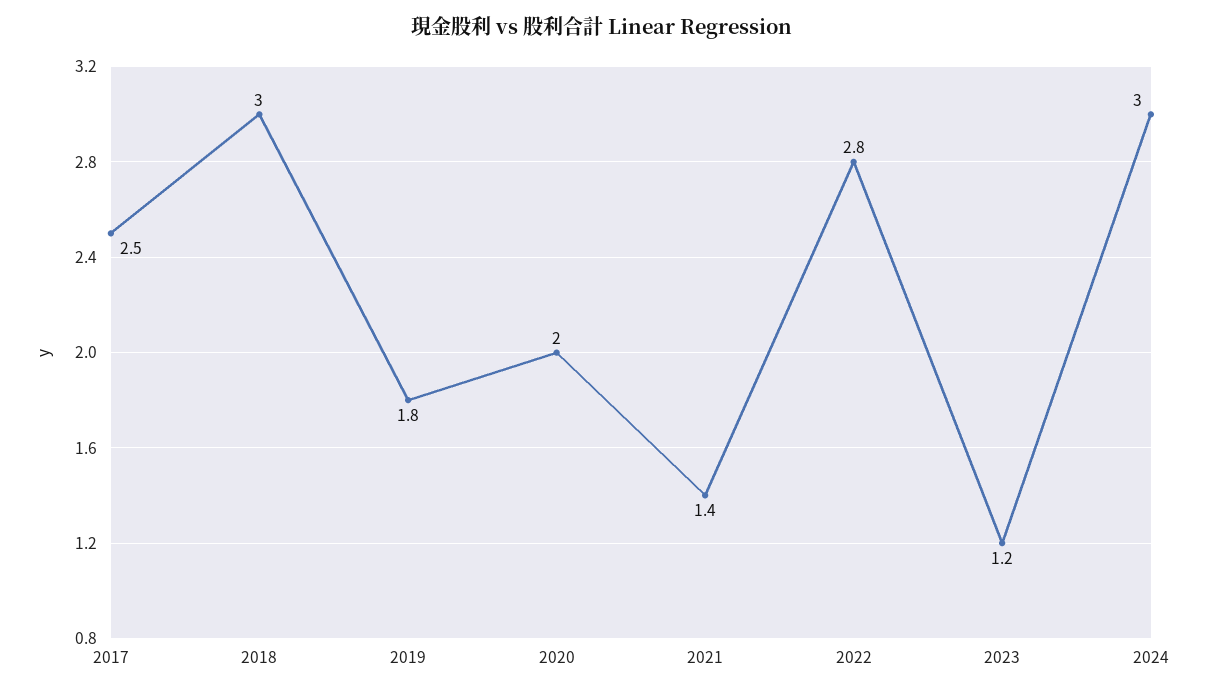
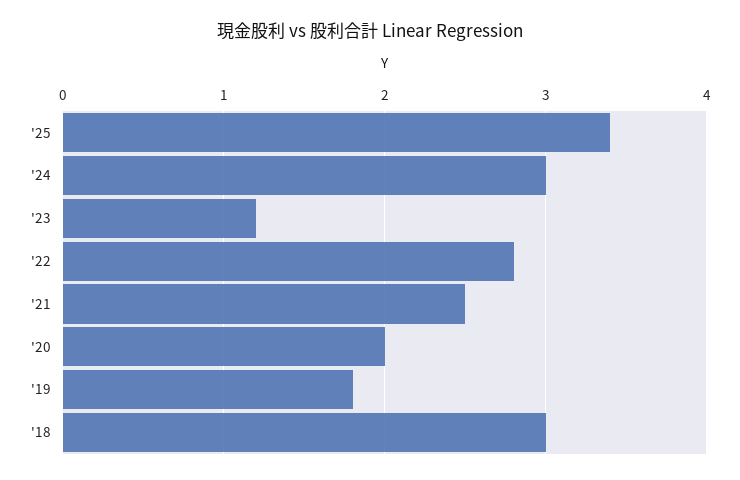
2017: 2.5 -> none
2021: 1.4 -> 2.5
'25: none -> 3.4

